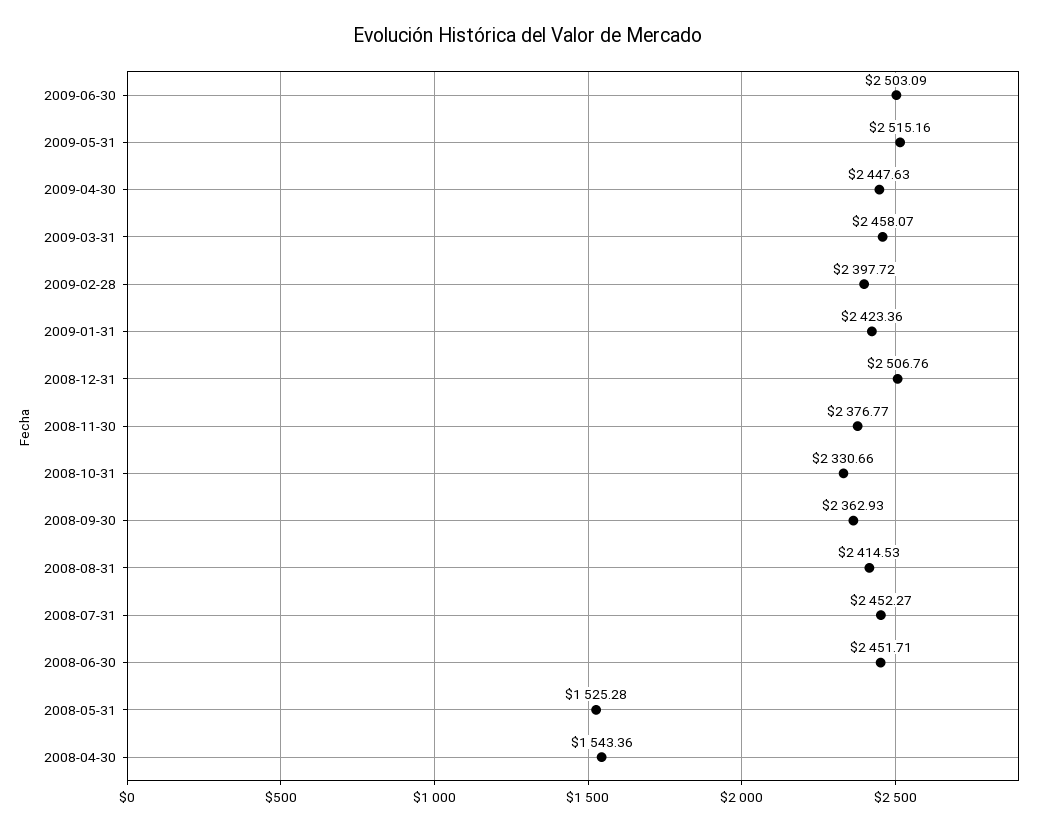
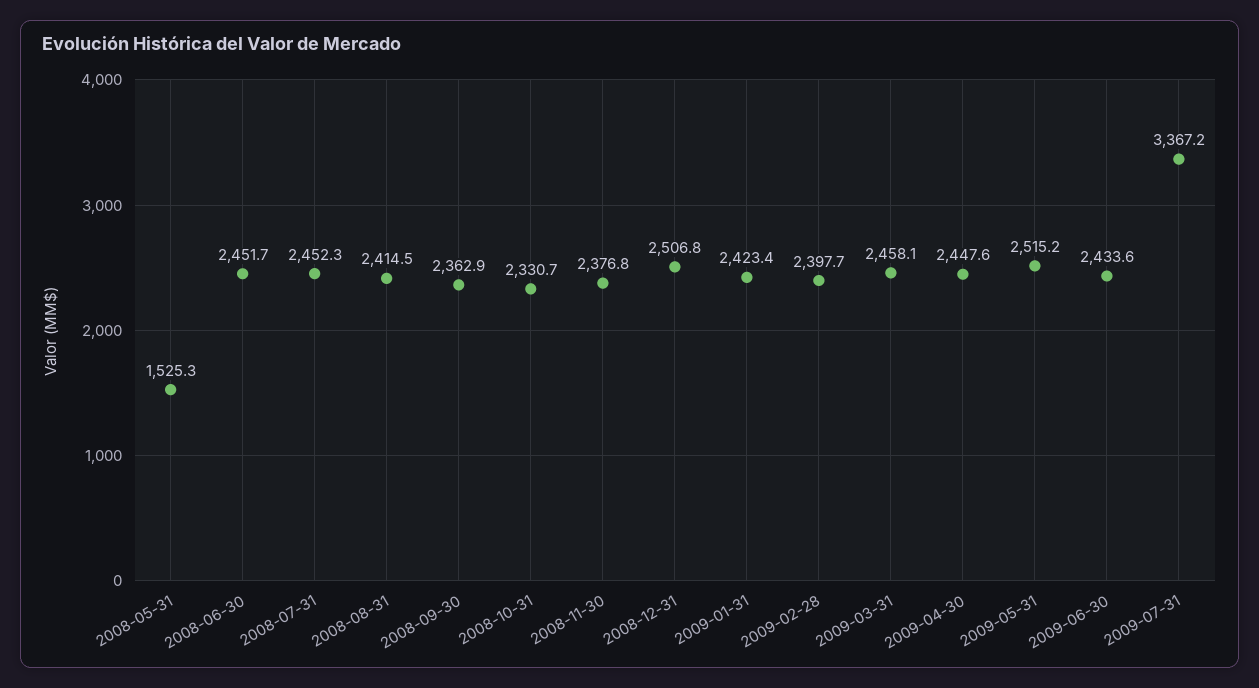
2009-06-30: 2503.09 -> 2433.6
2008-04-30: 1543.36 -> none
2009-07-31: none -> 3367.2

